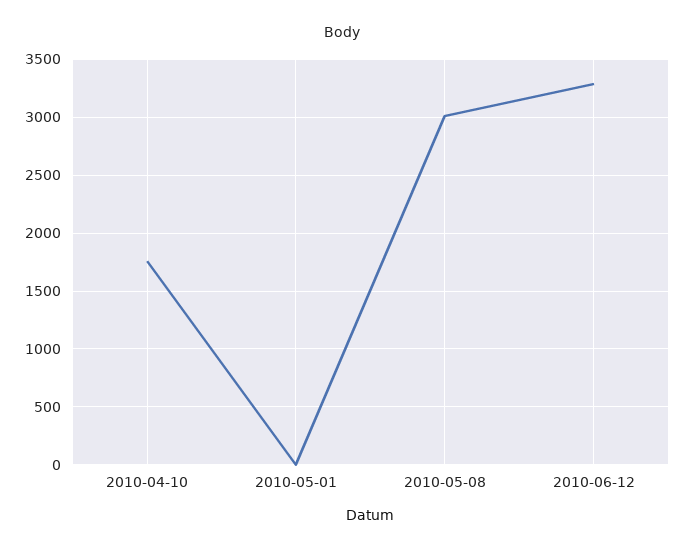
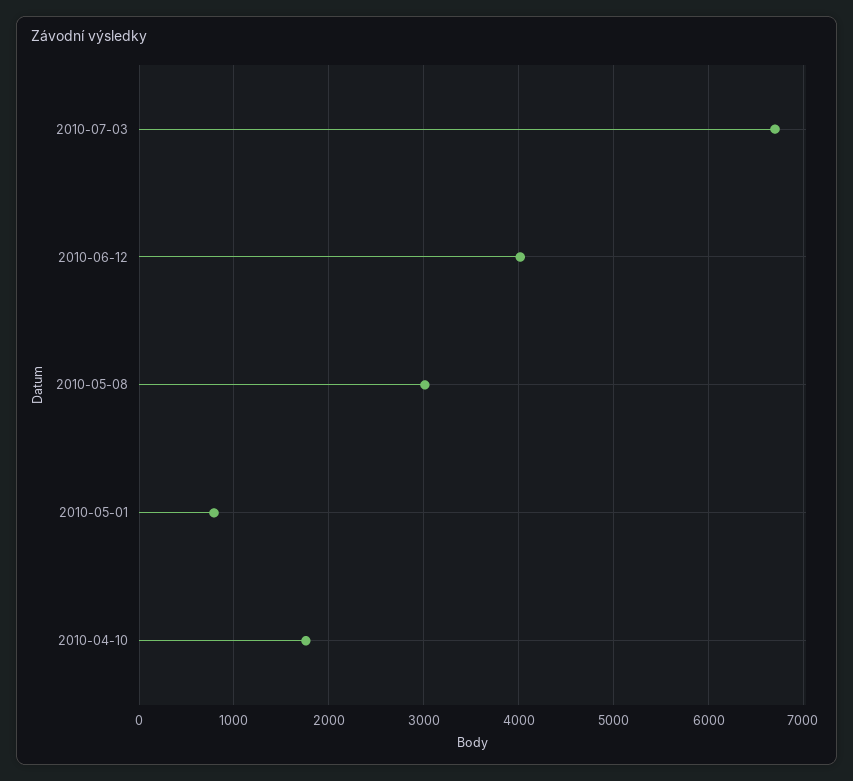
2010-05-01: 0 -> 800
2010-06-12: 3300 -> 4000
2010-07-03: none -> 6700

